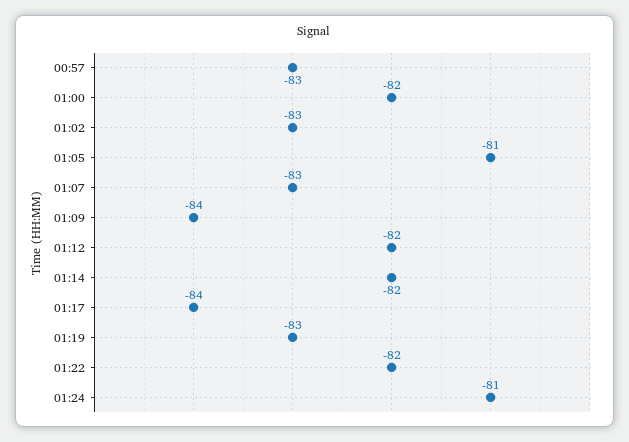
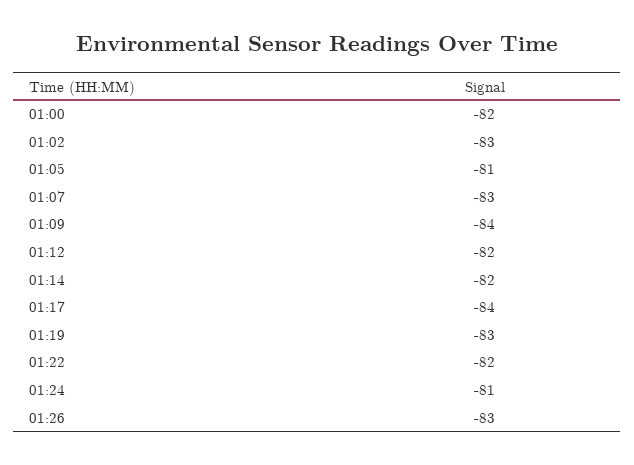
00:57: -83 -> none
01:26: none -> -83

